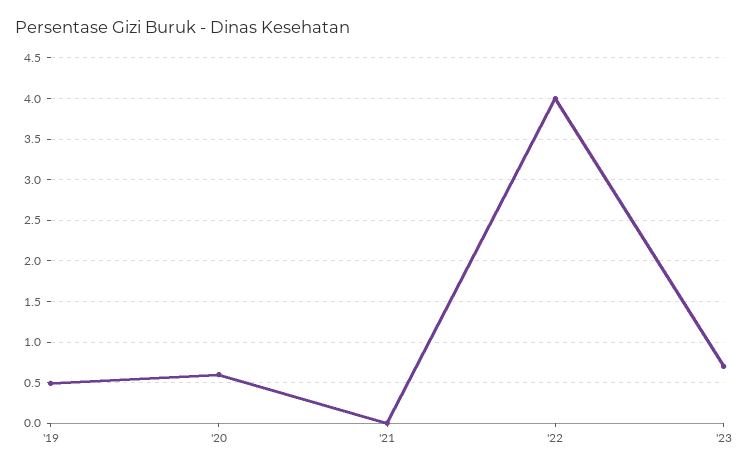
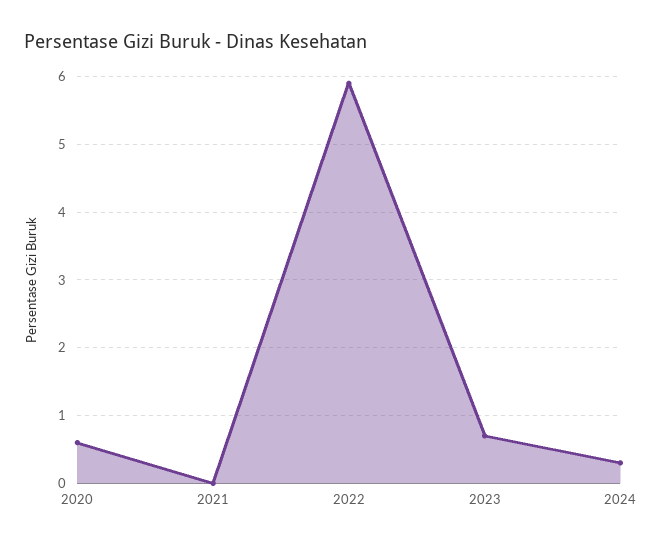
'19: 0.5 -> none
'22: 4 -> 5.9
2024: none -> 0.3

